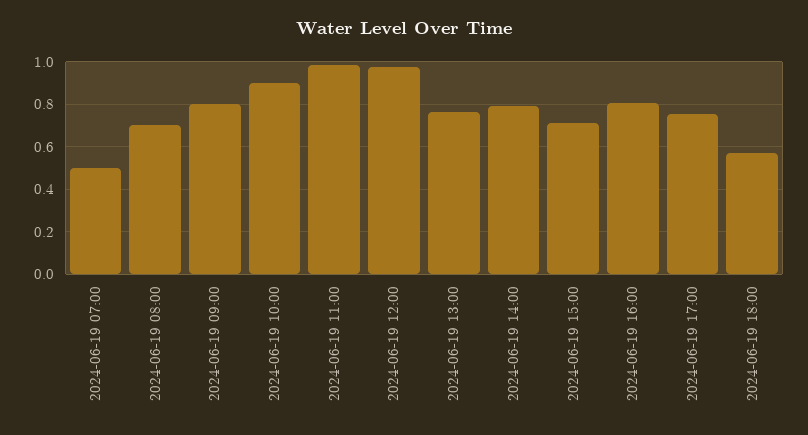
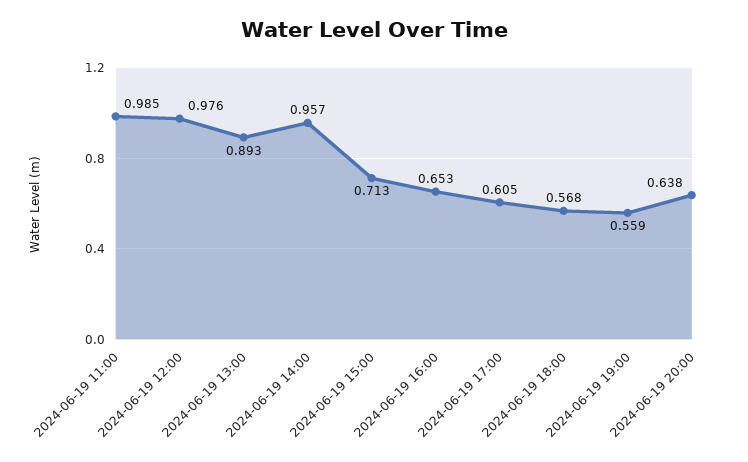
2024-06-19 07:00: 0.5 -> none
2024-06-19 08:00: 0.7 -> none
2024-06-19 09:00: 0.8 -> none
2024-06-19 10:00: 0.9 -> none
2024-06-19 13:00: 0.75 -> 0.893
2024-06-19 14:00: 0.8 -> 0.957
2024-06-19 16:00: 0.8 -> 0.653
2024-06-19 17:00: 0.75 -> 0.605
2024-06-19 19:00: none -> 0.559
2024-06-19 20:00: none -> 0.638

